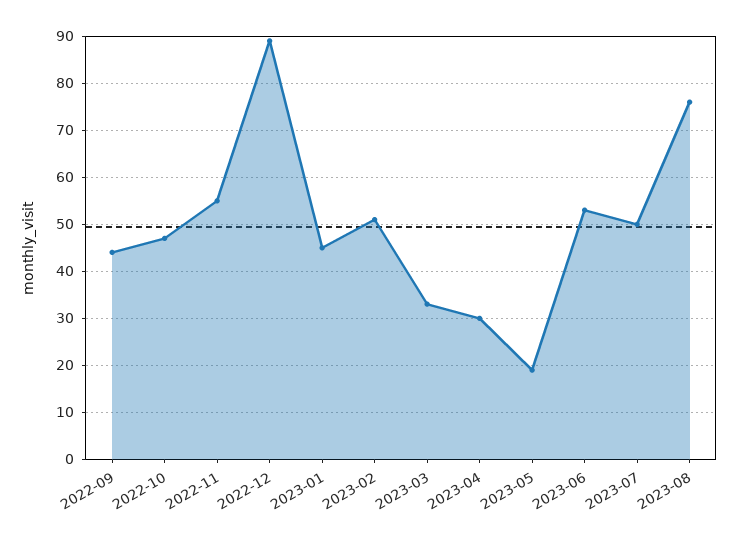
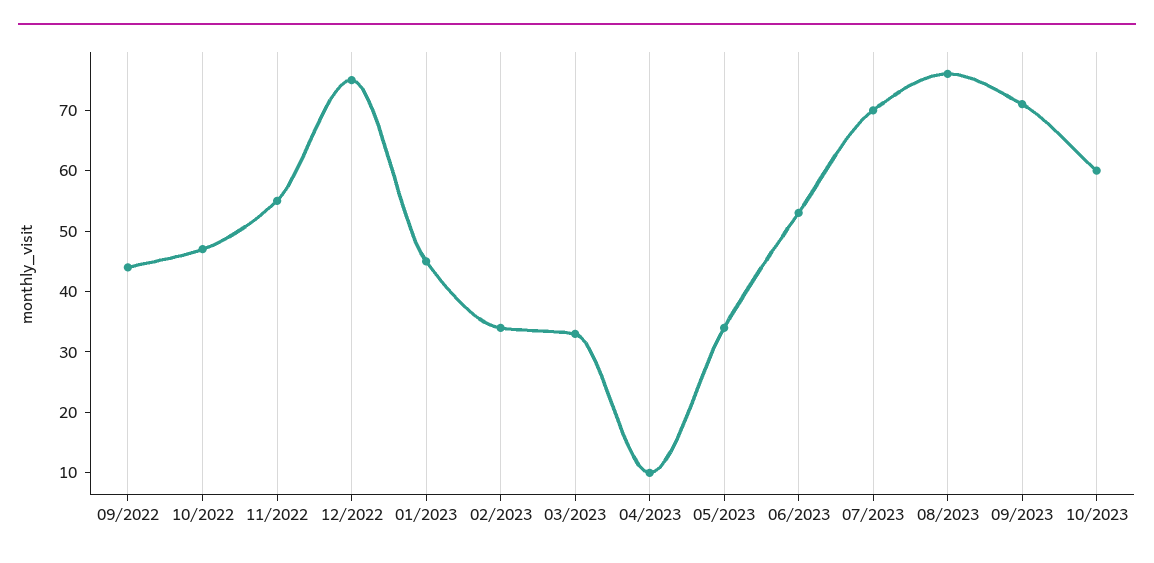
2022-12: 90 -> 75
2023-02: 50 -> 35
2023-04: 30 -> 10
2023-05: 20 -> 35
2023-07: 50 -> 70
09/2023: none -> 70
10/2023: none -> 60

